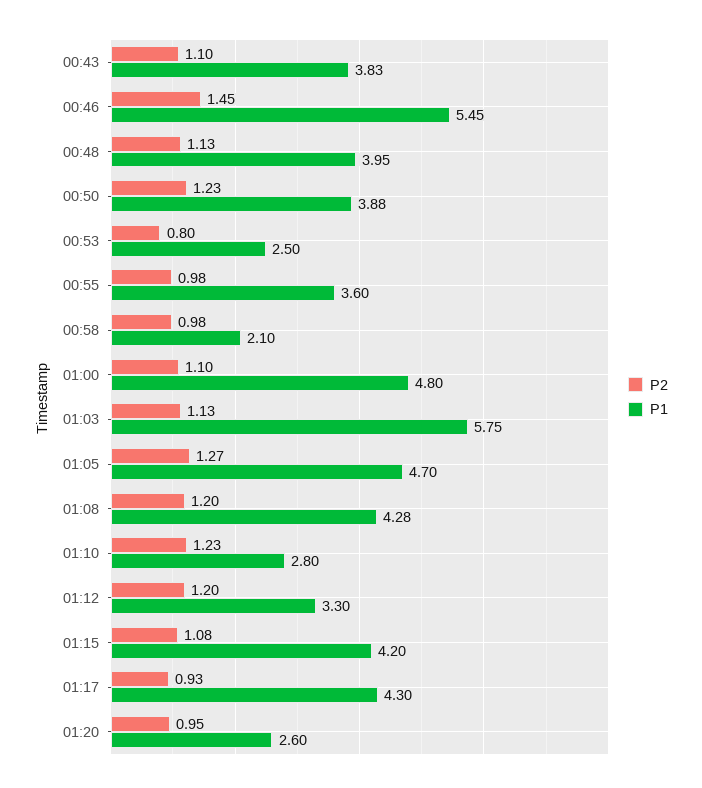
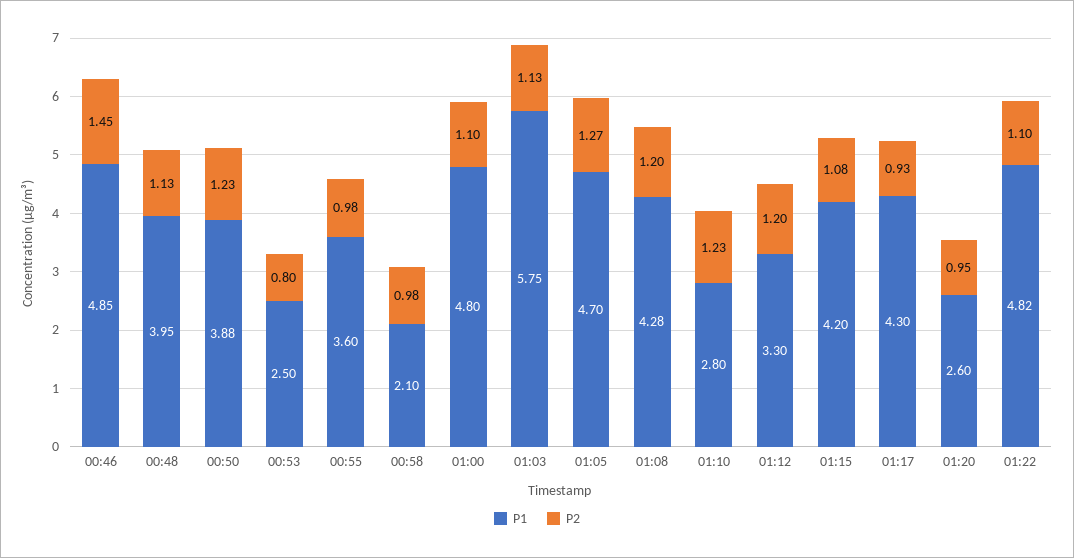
P2, 00:43: 1.1 -> none
P1, 00:43: 3.83 -> none
P1, 00:46: 5.45 -> 4.85
P1, 01:22: none -> 4.82
P2, 01:22: none -> 1.1

